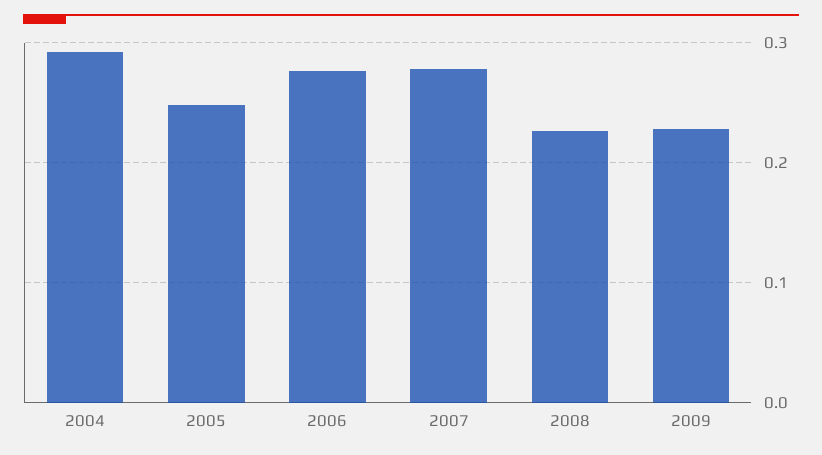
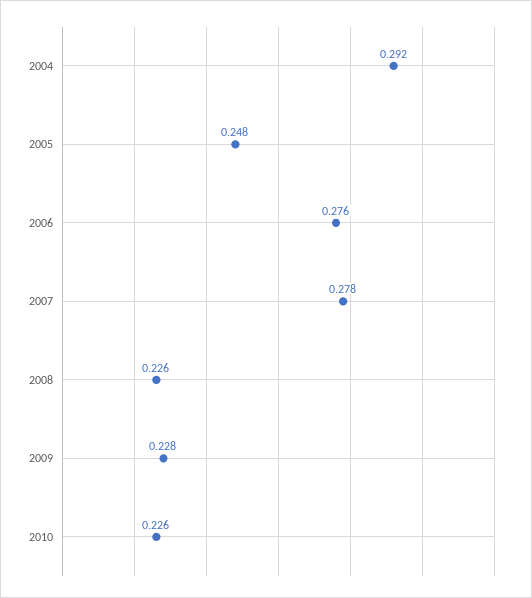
2010: none -> 0.226

